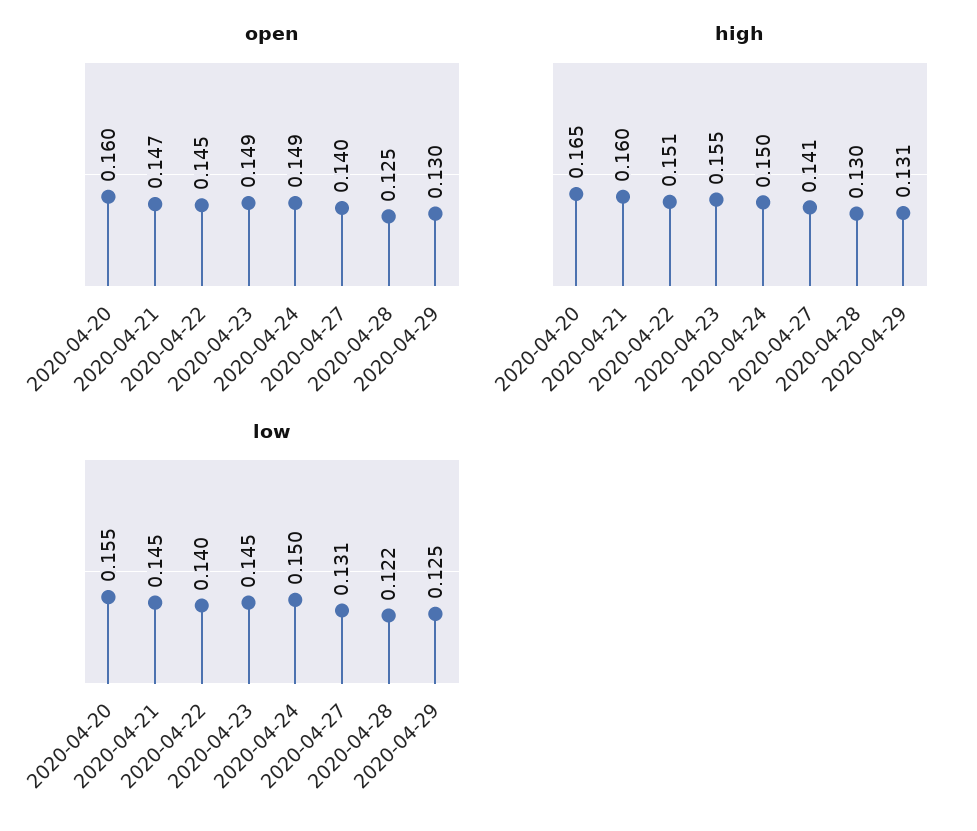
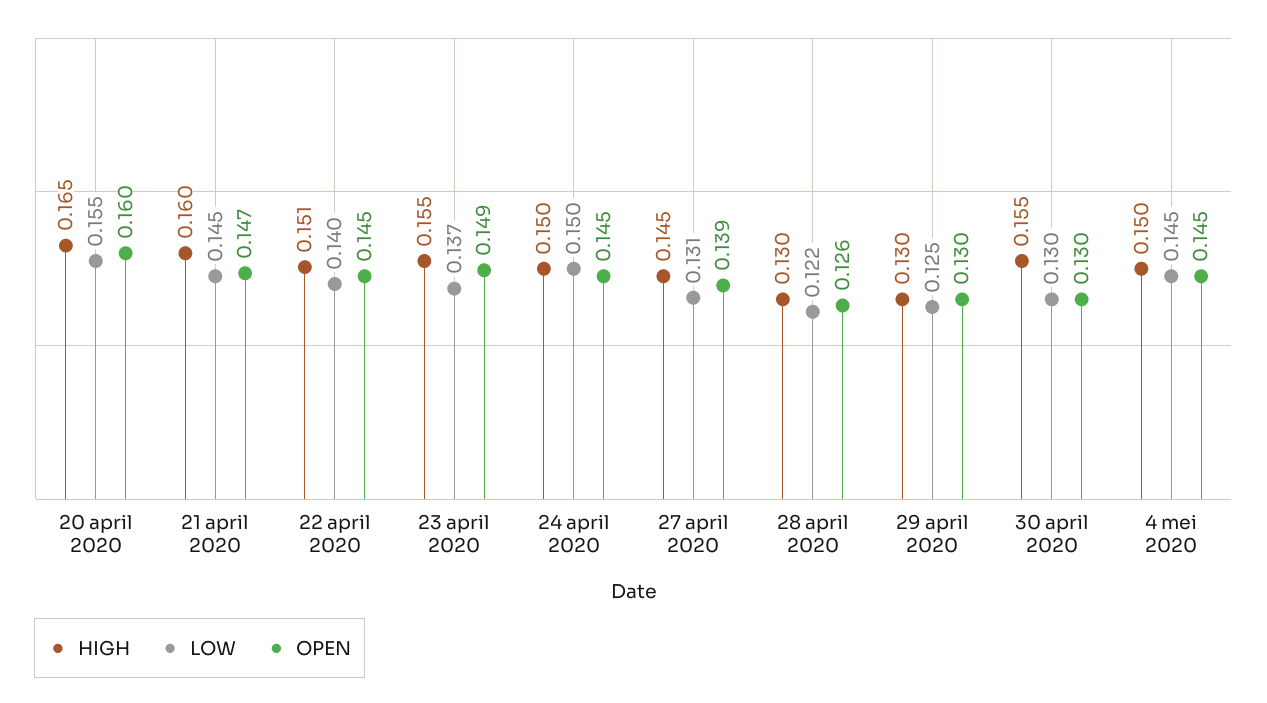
open, 2020-04-24: 0.149 -> 0.145
open, 2020-04-27: 0.14 -> 0.139
open, 2020-04-28: 0.125 -> 0.126
high, 2020-04-27: 0.141 -> 0.145
high, 2020-04-29: 0.131 -> 0.13
low, 2020-04-23: 0.145 -> 0.137
high, 30 april 2020: none -> 0.155
low, 30 april 2020: none -> 0.13
open, 30 april 2020: none -> 0.13
high, 4 mei 2020: none -> 0.15
low, 4 mei 2020: none -> 0.145
open, 4 mei 2020: none -> 0.145

